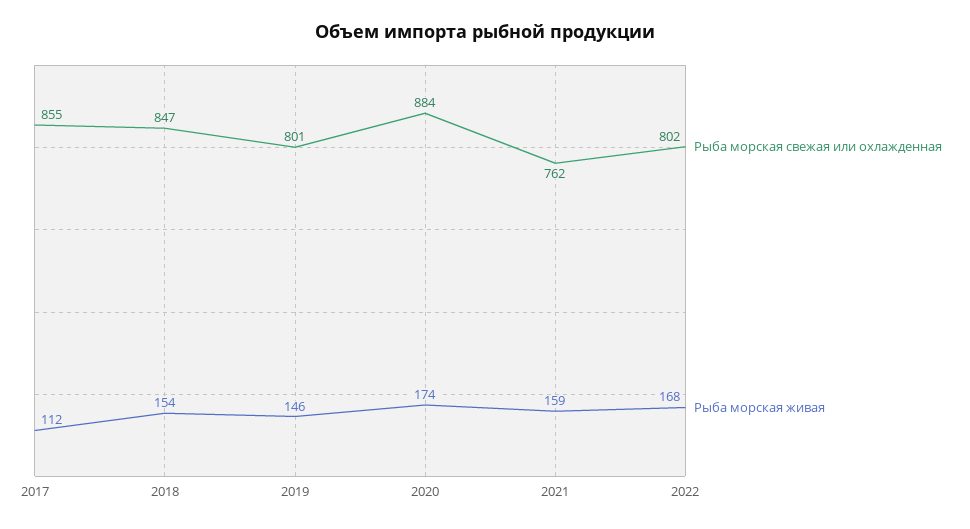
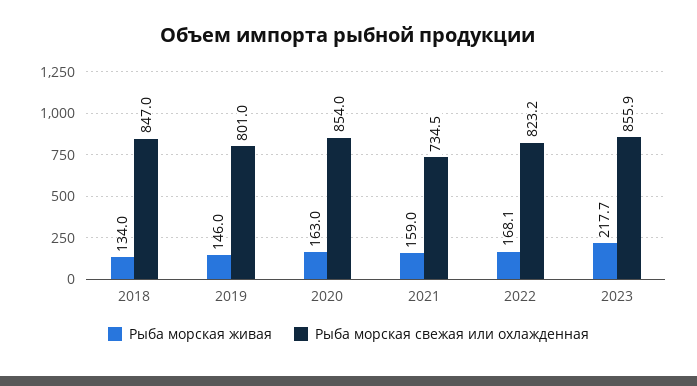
Рыба морская свежая или охлажденная, 2017: 855 -> none
Рыба морская живая, 2017: 112 -> none
Рыба морская живая, 2018: 154 -> 134
Рыба морская свежая или охлажденная, 2020: 884 -> 854
Рыба морская живая, 2020: 174 -> 163
Рыба морская свежая или охлажденная, 2021: 762 -> 734.5
Рыба морская свежая или охлажденная, 2022: 802 -> 823.2
Рыба морская живая, 2023: none -> 217.7
Рыба морская свежая или охлажденная, 2023: none -> 855.9

